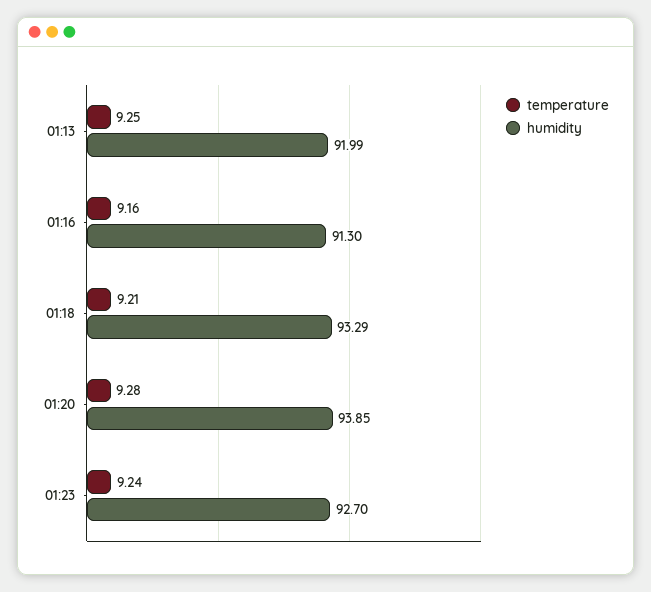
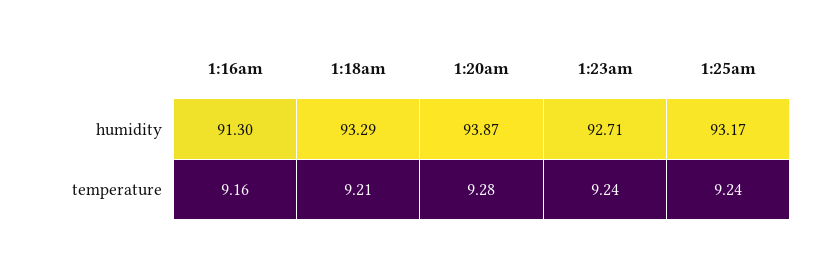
temperature, 01:13: 9.25 -> none
humidity, 01:13: 91.99 -> none
humidity, 01:20: 93.85 -> 93.87
humidity, 01:23: 92.7 -> 92.71
humidity, 1:25am: none -> 93.17
temperature, 1:25am: none -> 9.24

